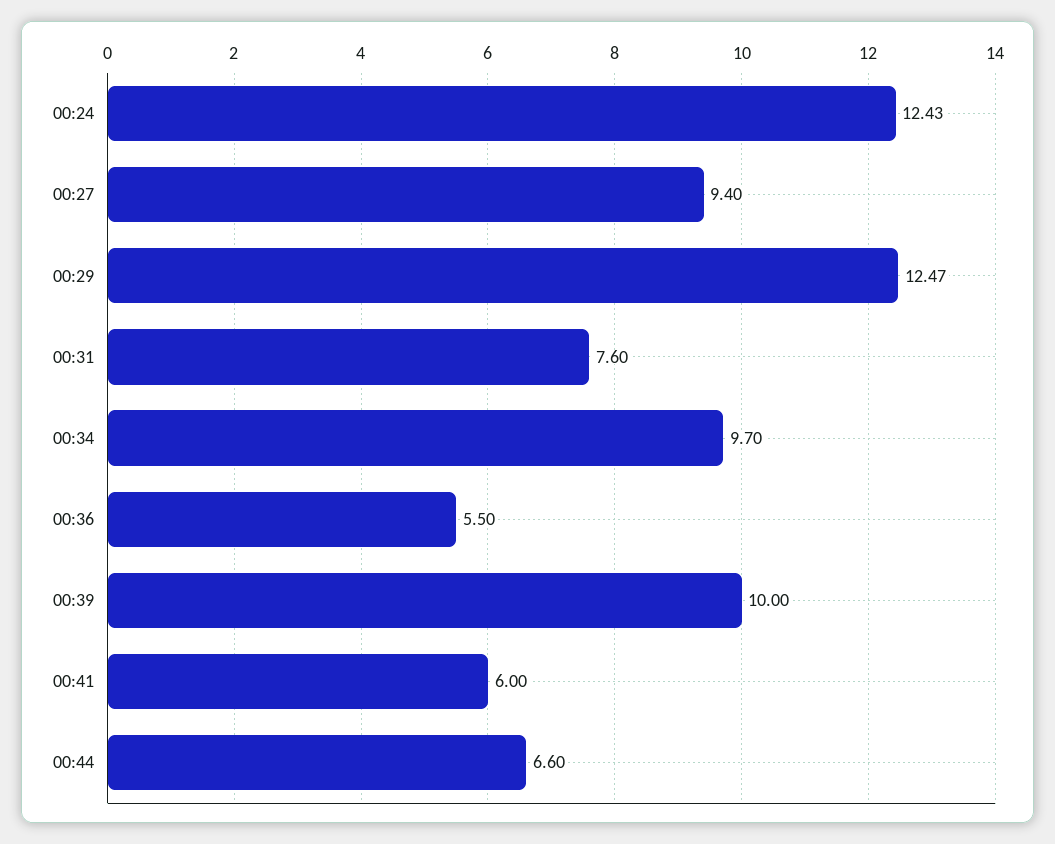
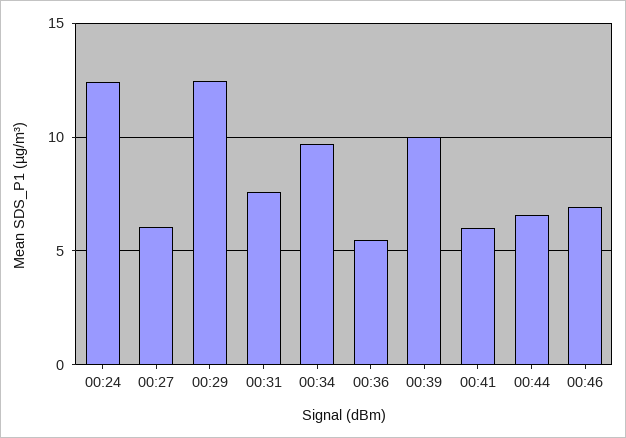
00:27: 9.4 -> 6
00:46: none -> 7

